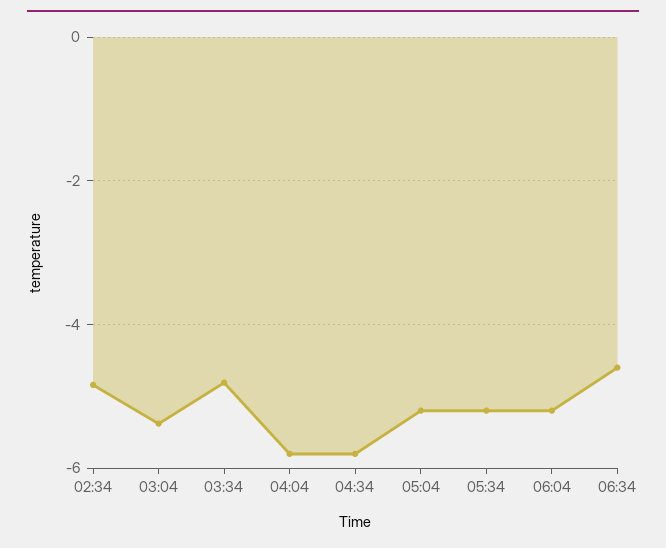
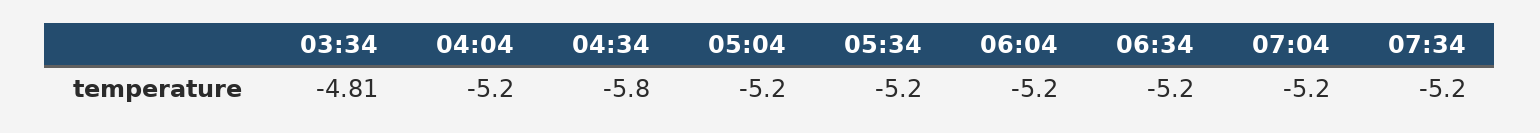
02:34: -4.8 -> none
03:04: -5.4 -> none
04:04: -5.8 -> -5.2
06:34: -4.6 -> -5.2
07:04: none -> -5.2
07:34: none -> -5.2

